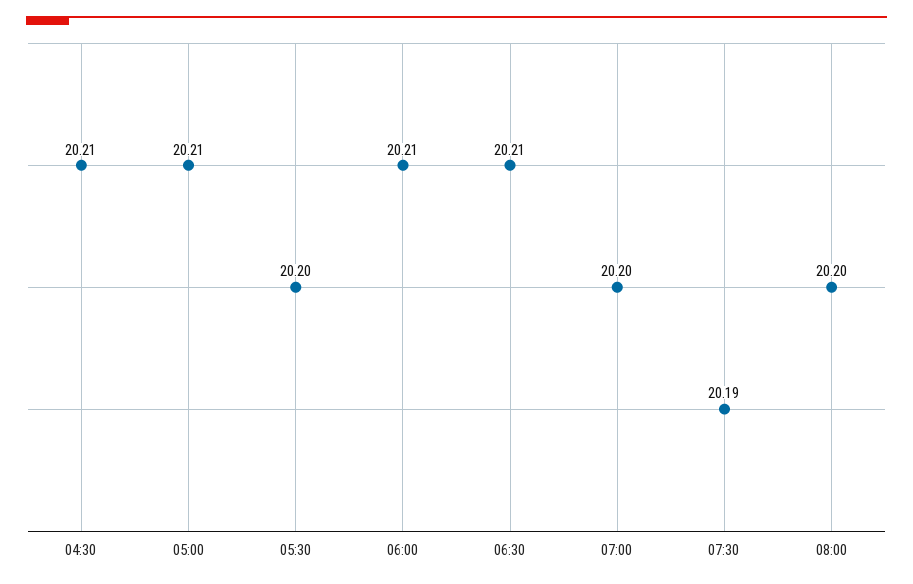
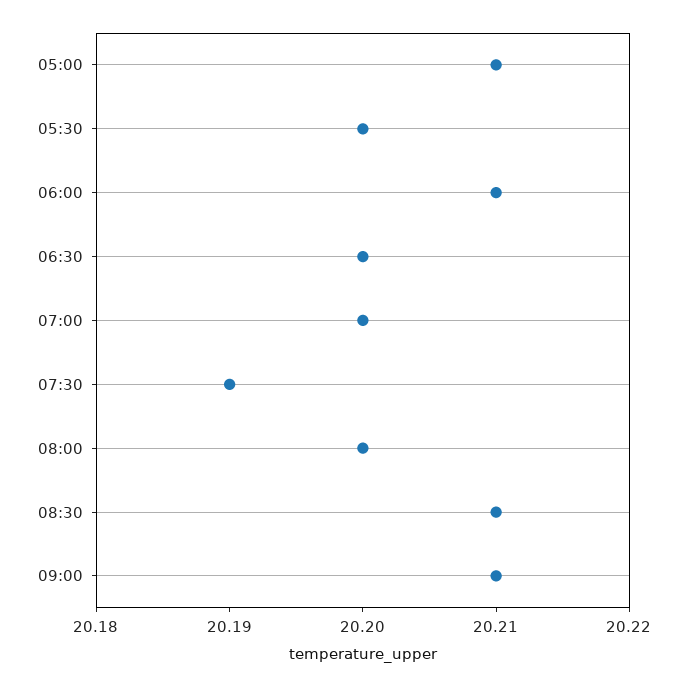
04:30: 20.21 -> none
06:30: 20.21 -> 20.2
08:30: none -> 20.21
09:00: none -> 20.21

